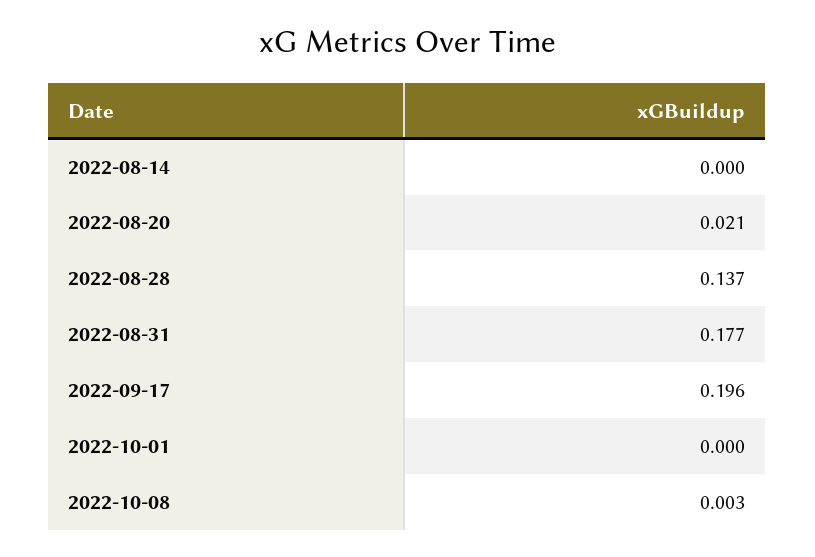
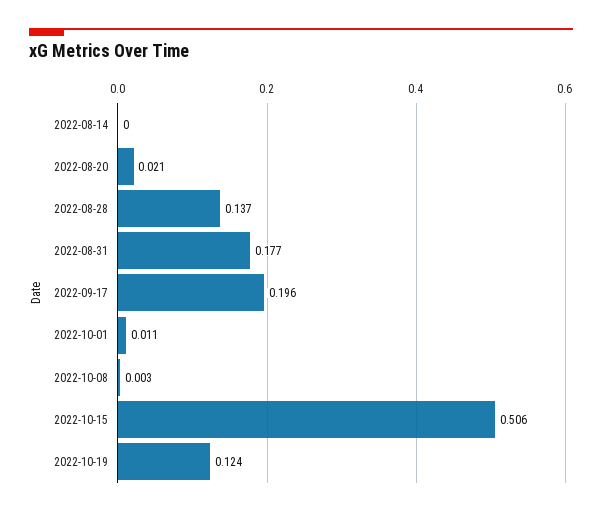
2022-10-01: 0 -> 0.011
2022-10-15: none -> 0.506
2022-10-19: none -> 0.124

